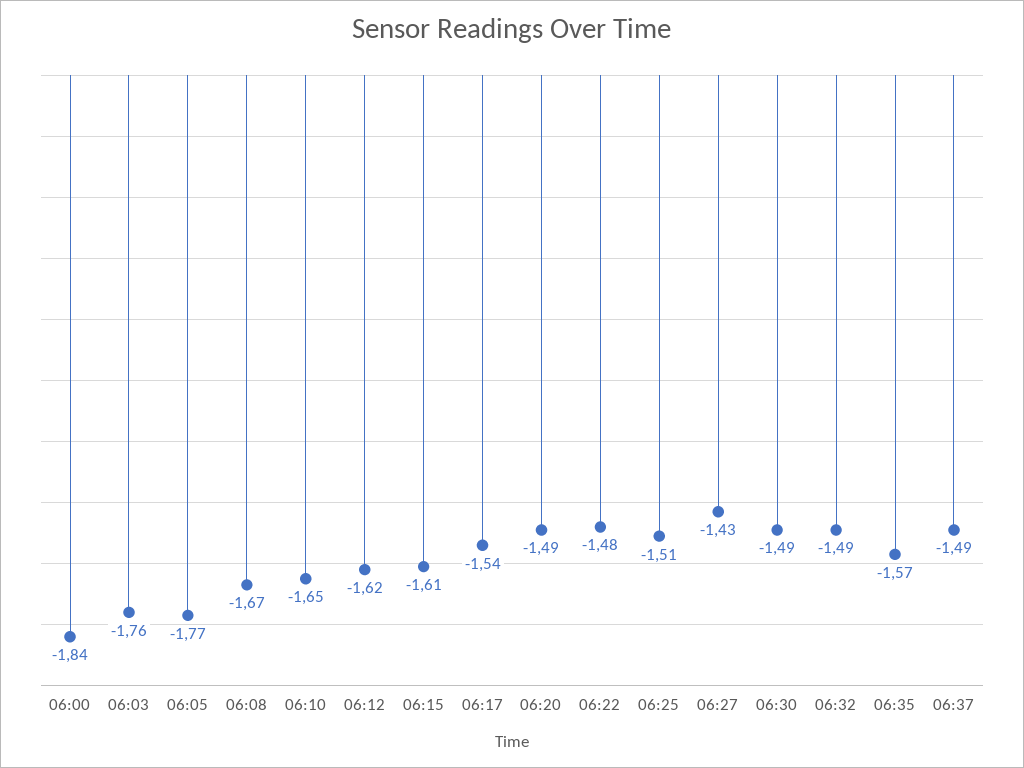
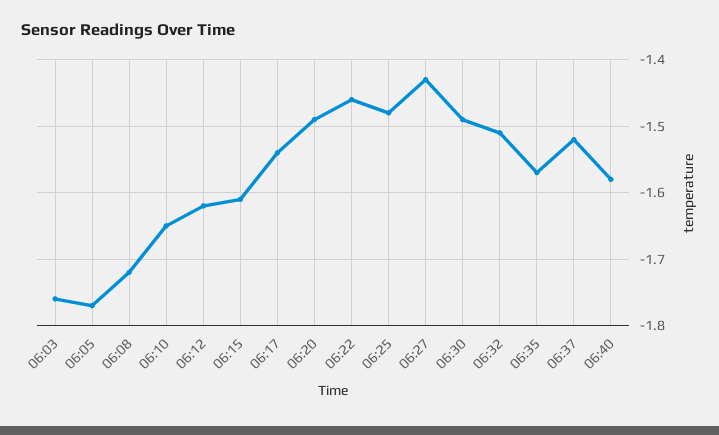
06:00: -1.84 -> none
06:08: -1.67 -> -1.72
06:22: -1.48 -> -1.46
06:25: -1.51 -> -1.48
06:32: -1.49 -> -1.51
06:37: -1.49 -> -1.52
06:40: none -> -1.58

